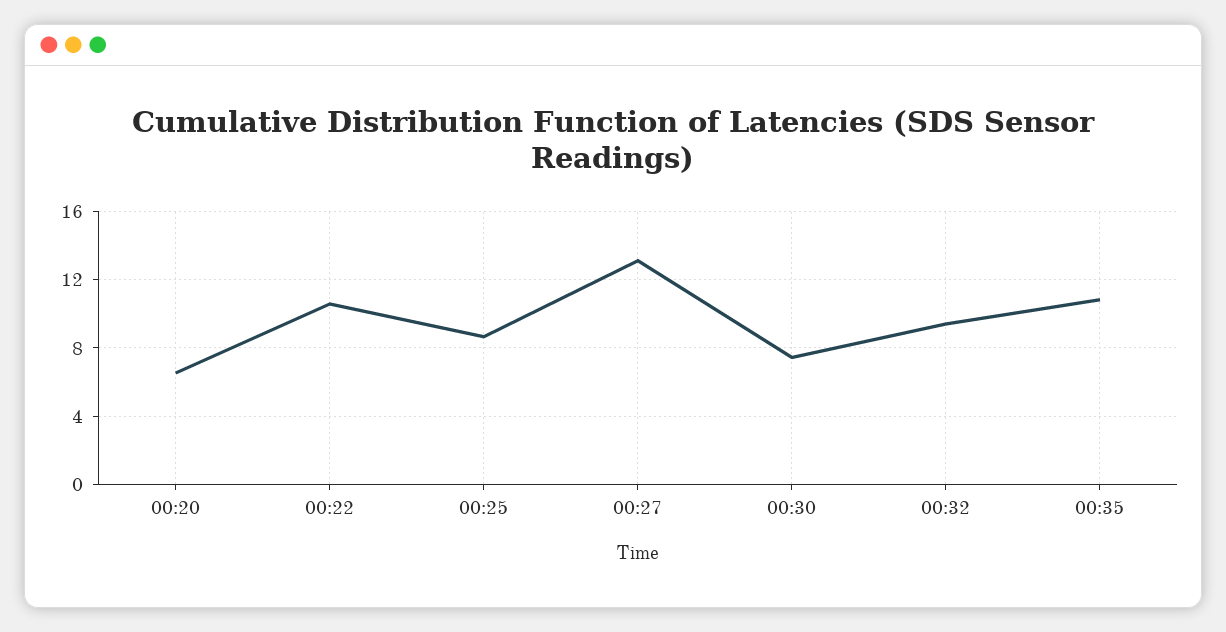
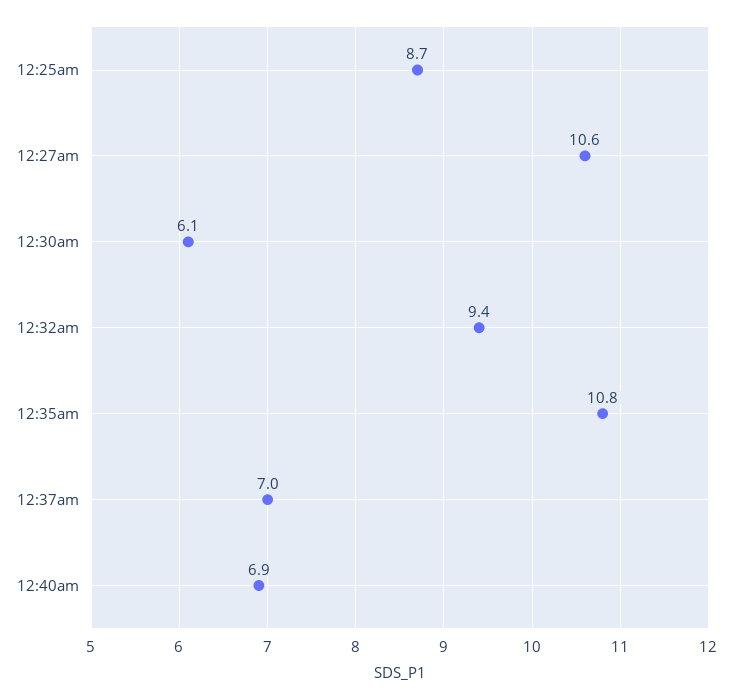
00:20: 6.5 -> none
00:22: 10.5 -> none
00:27: 13 -> 10.6
00:30: 7.5 -> 6.1
12:37am: none -> 7
12:40am: none -> 6.9

